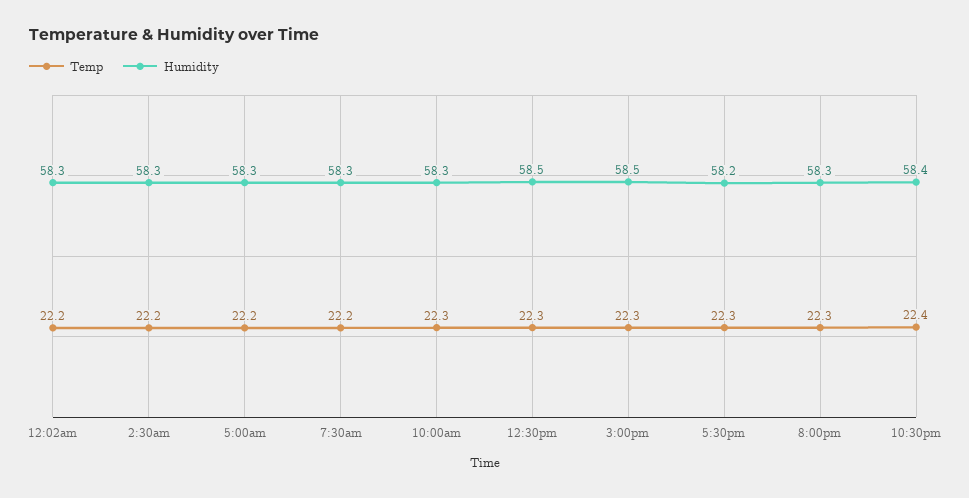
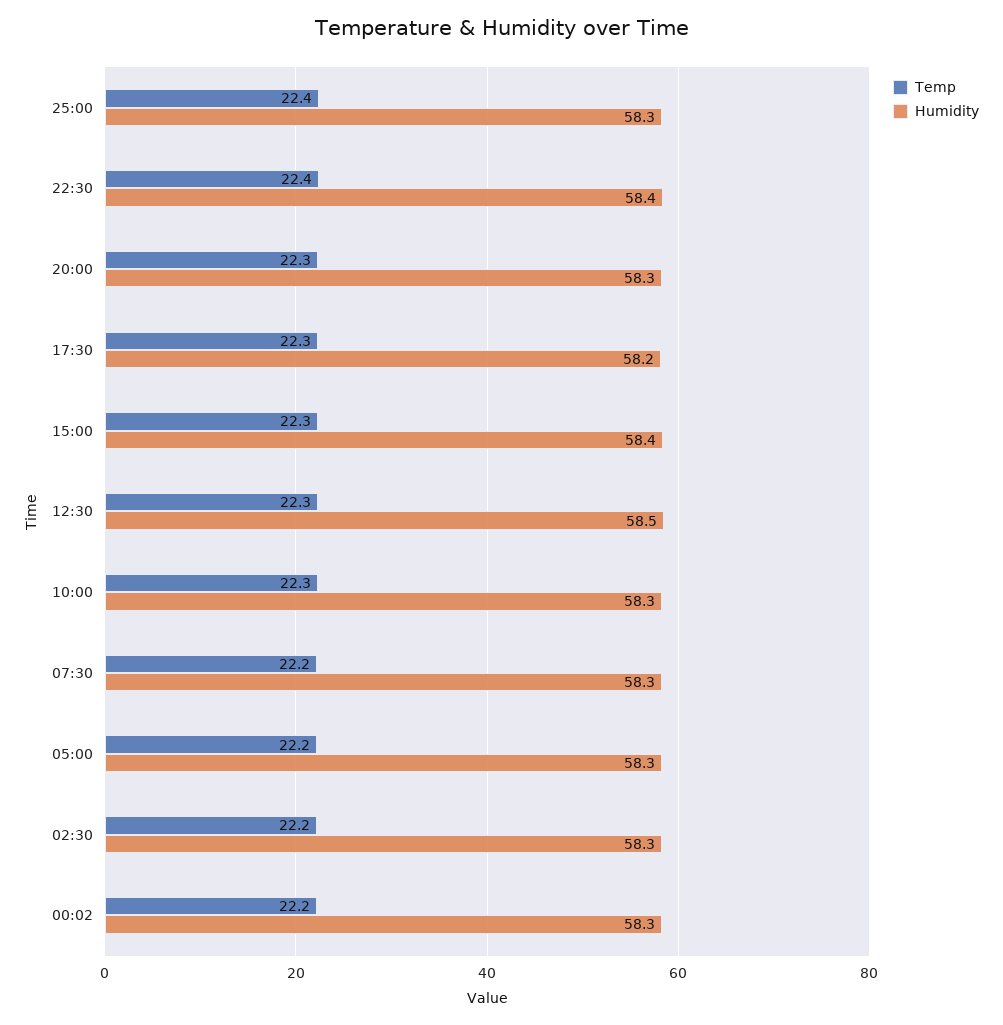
Humidity, 3:00pm: 58.5 -> 58.4
Temp, 25:00: none -> 22.4
Humidity, 25:00: none -> 58.3

